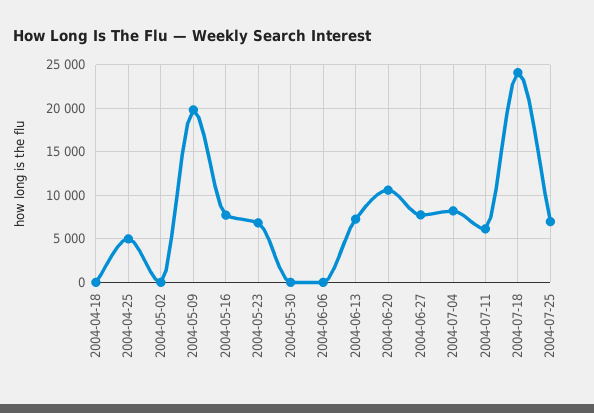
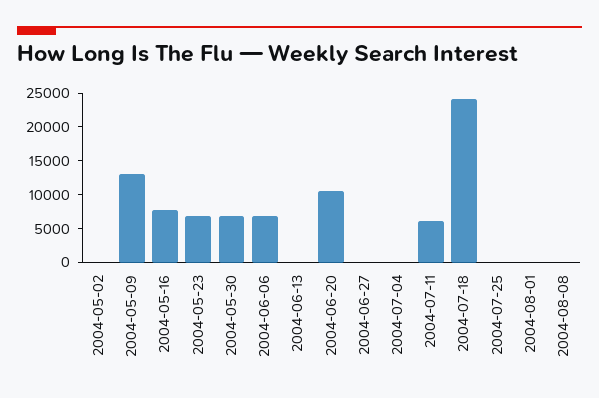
2004-04-18: 0 -> none
2004-04-25: 5000 -> none
2004-05-09: 20000 -> 12500
2004-05-30: 0 -> 7500
2004-06-06: 0 -> 7500
2004-06-13: 7000 -> 0
2004-06-27: 8000 -> 0
2004-07-04: 8000 -> 0
2004-07-25: 7000 -> 0
2004-08-01: none -> 0
2004-08-08: none -> 0

